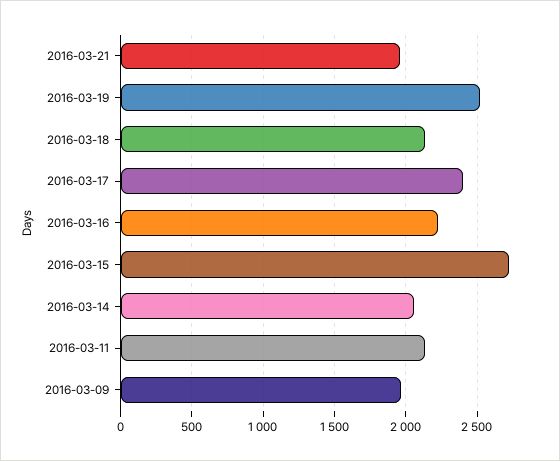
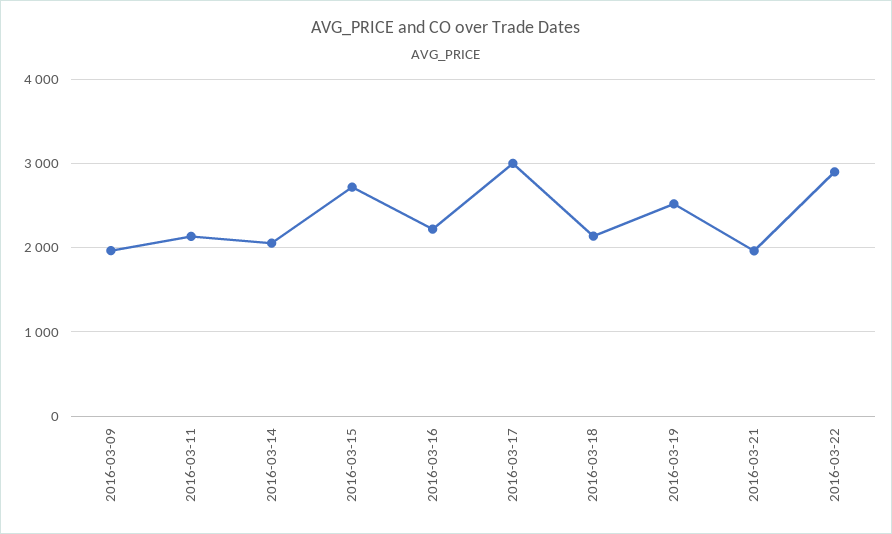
2016-03-17: 2400 -> 3000
2016-03-22: none -> 2900

